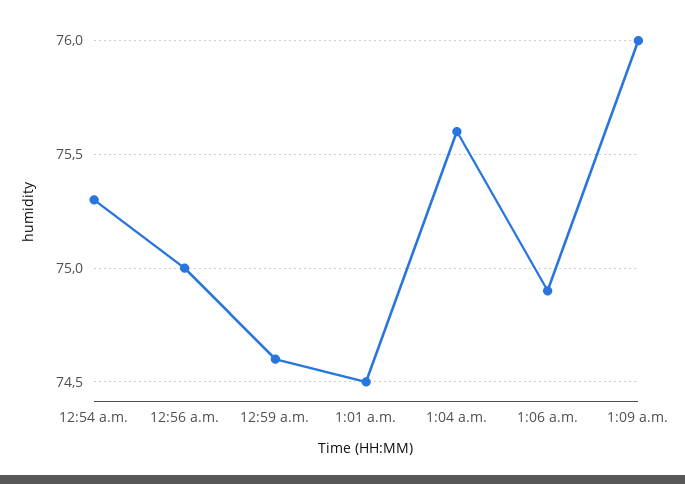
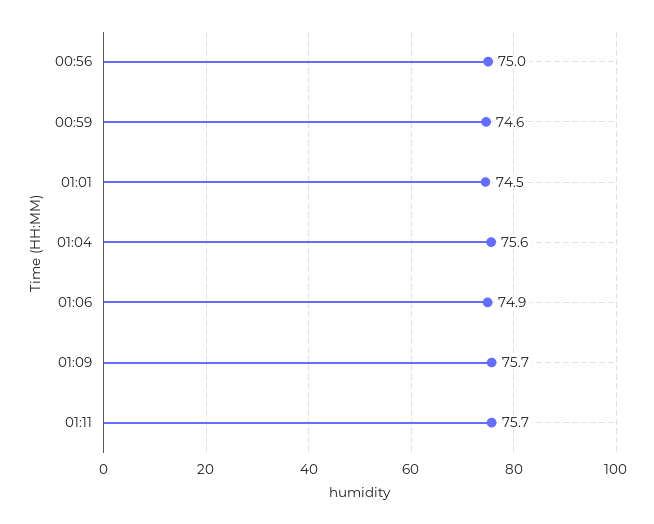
12:54 a.m.: 75.3 -> none
1:09 a.m.: 76 -> 75.7
01:11: none -> 75.7

